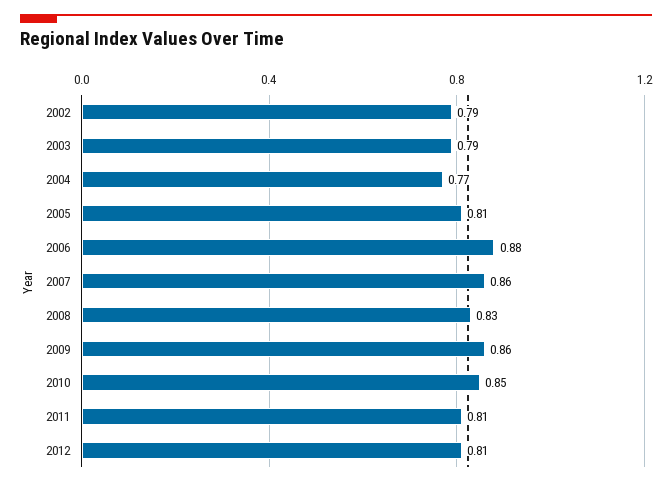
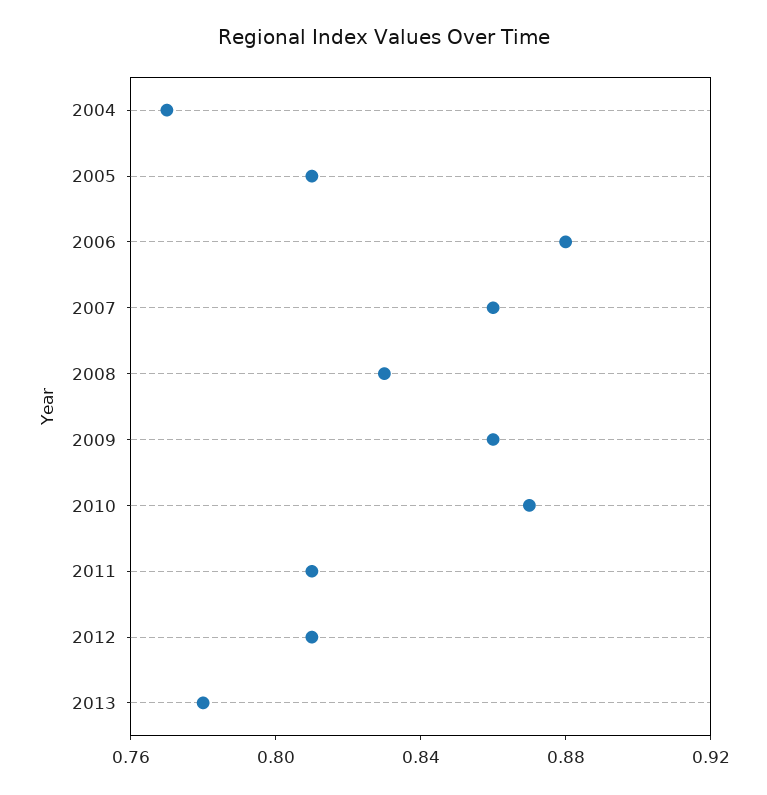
2002: 0.79 -> none
2003: 0.79 -> none
2010: 0.85 -> 0.87
2013: none -> 0.78

